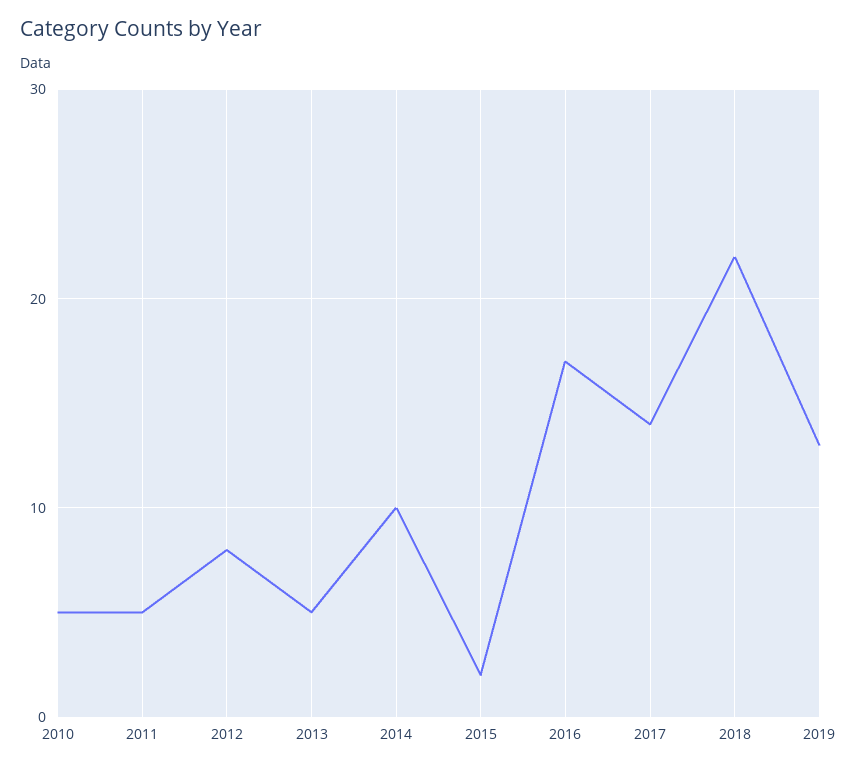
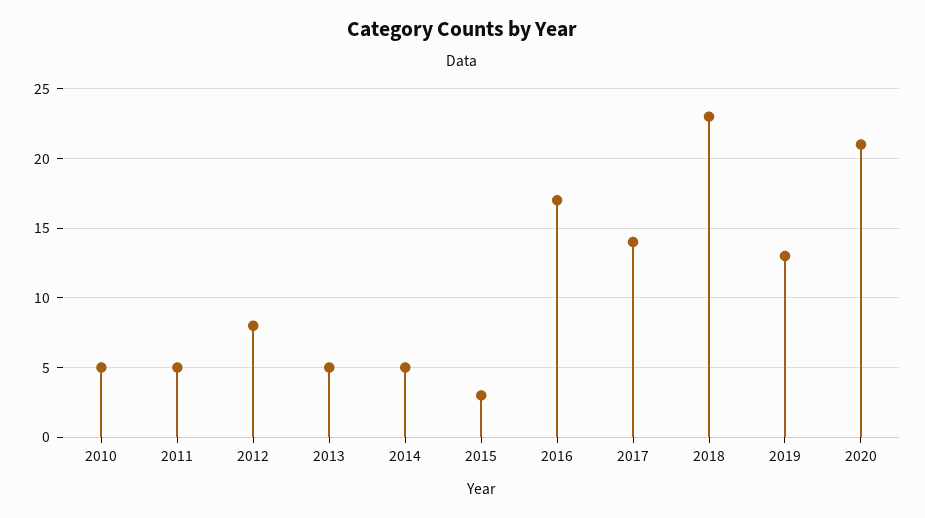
2014: 10 -> 5
2015: 2 -> 3
2018: 22 -> 23
2020: none -> 21

